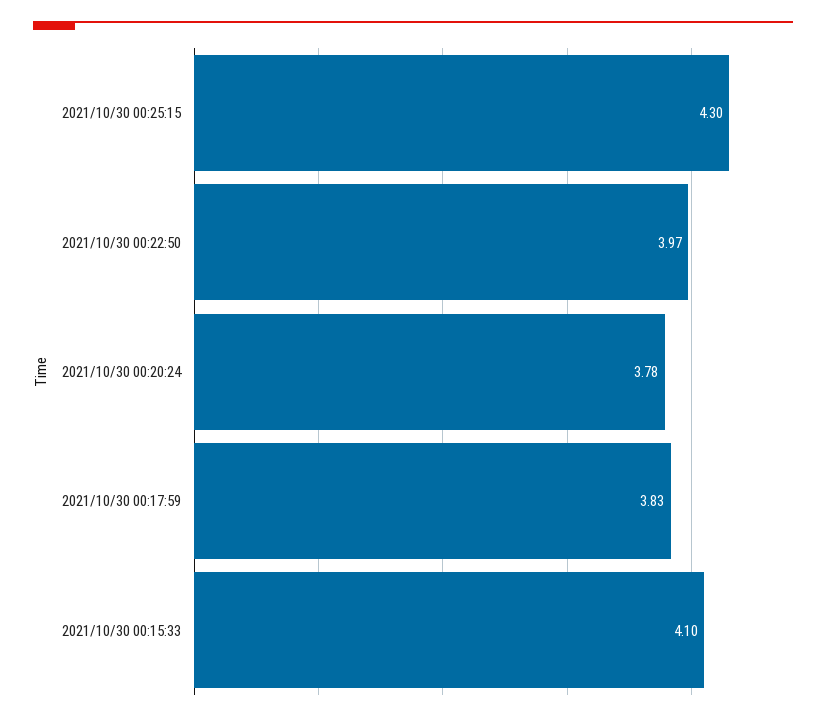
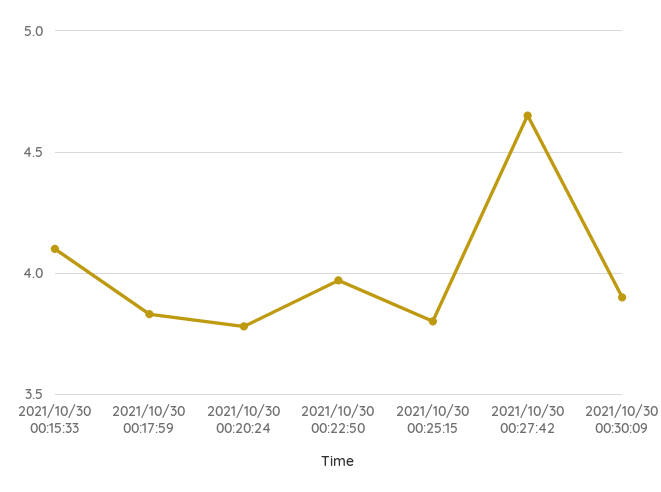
2021/10/30 00:25:15: 4.3 -> 3.8
2021/10/30 00:27:42: none -> 4.65
2021/10/30 00:30:09: none -> 3.9

